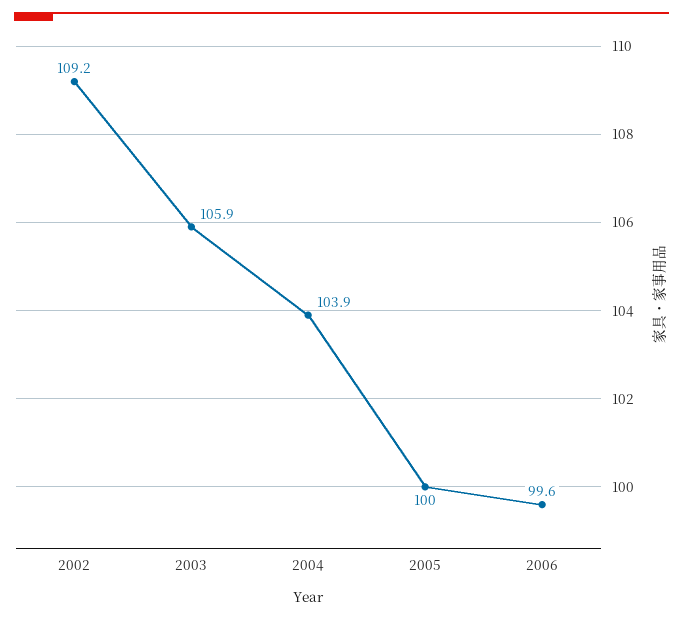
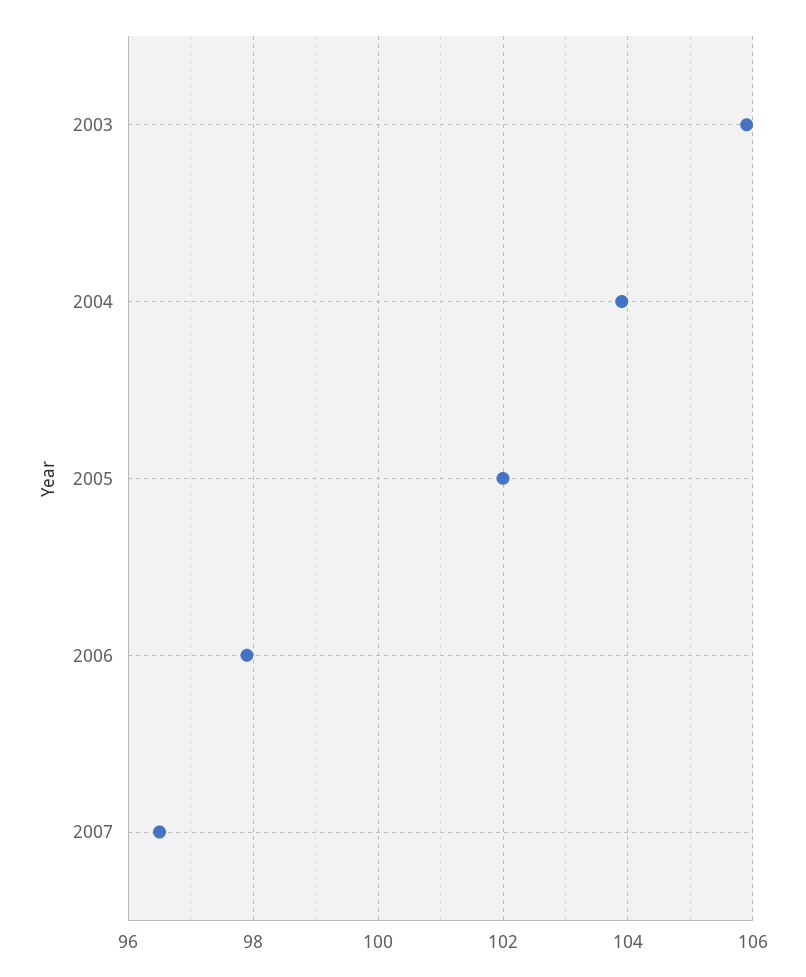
2002: 109.2 -> none
2005: 100 -> 102
2006: 99.6 -> 98
2007: none -> 96.5

